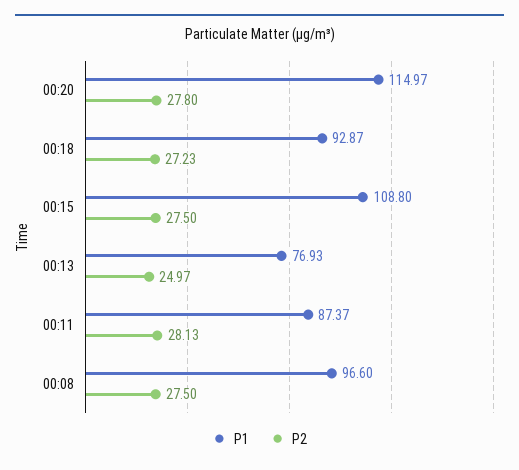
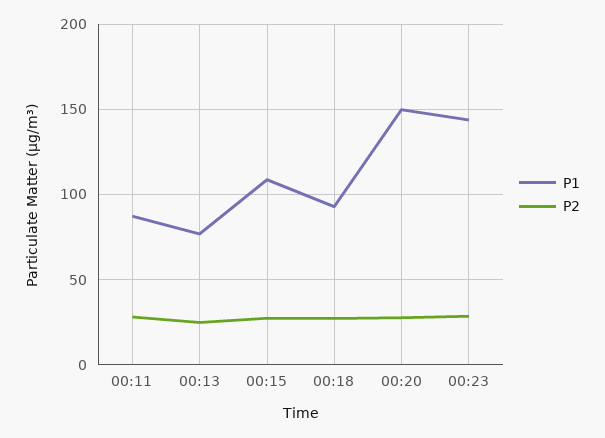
P1, 00:20: 114.97 -> 150
P1, 00:08: 96.6 -> none
P2, 00:08: 27.5 -> none
P1, 00:23: none -> 145
P2, 00:23: none -> 30

